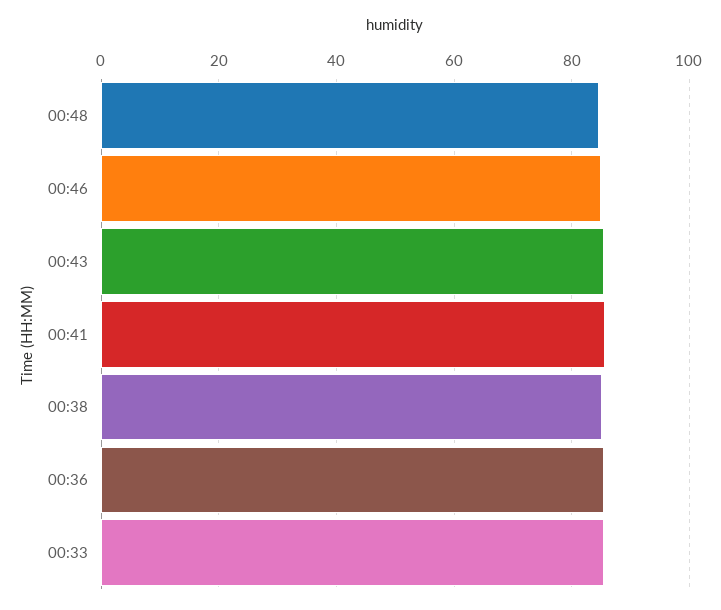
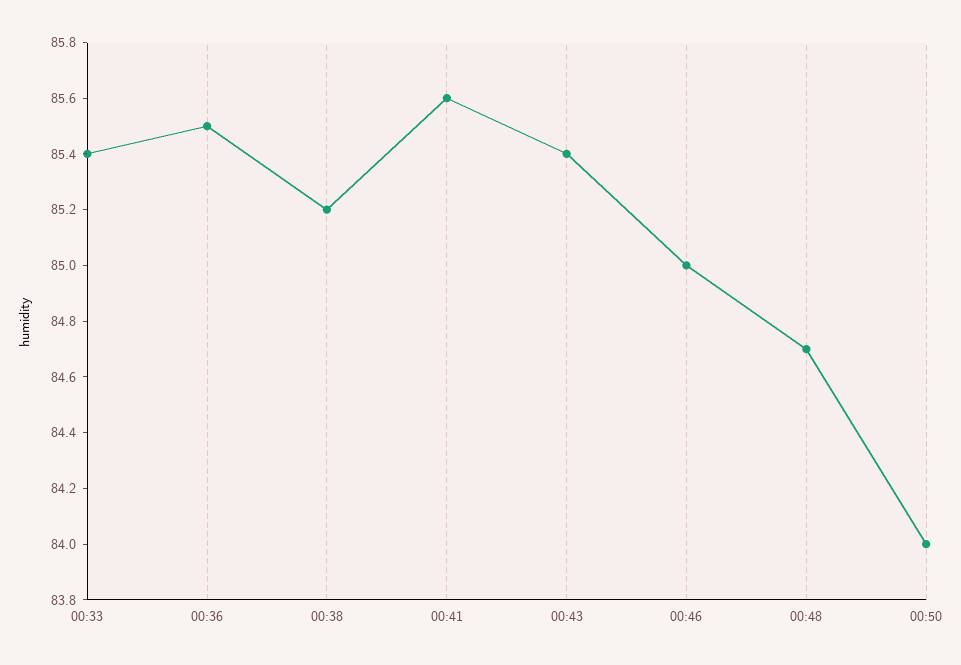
00:50: none -> 84

